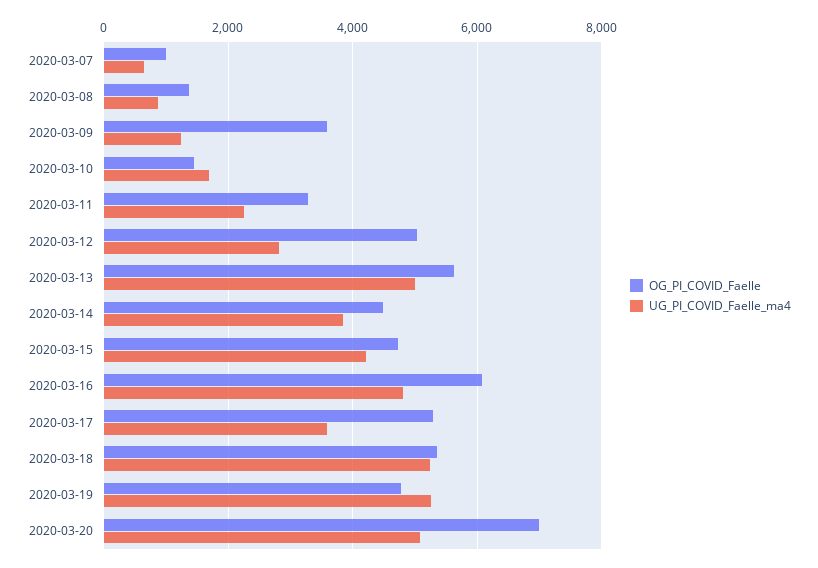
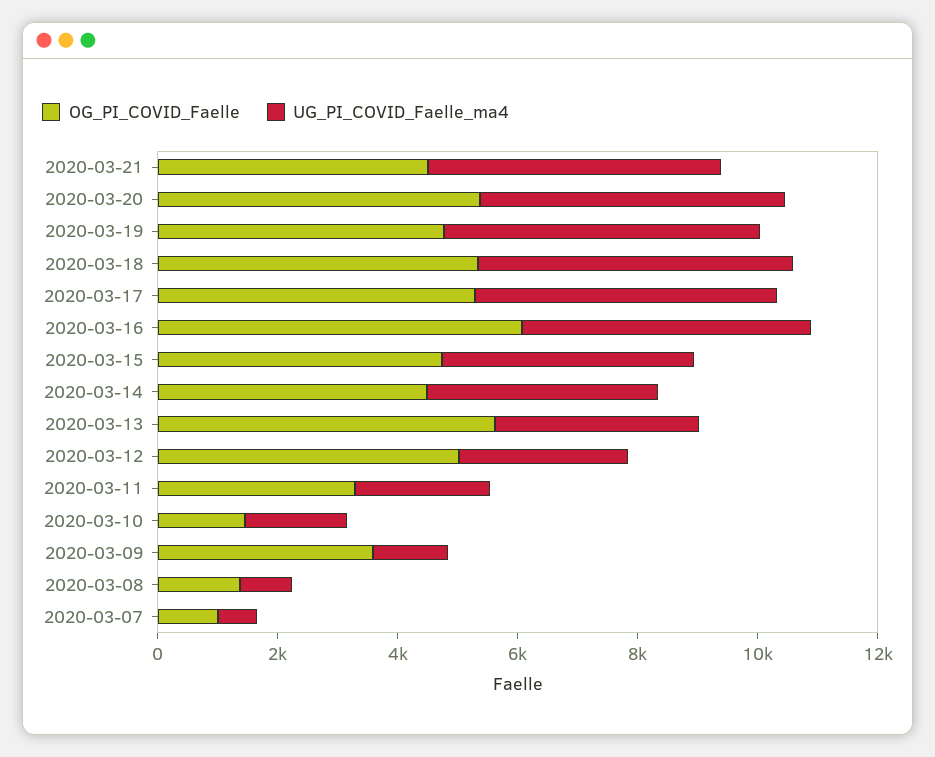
UG_PI_COVID_Faelle_ma4, 2020-03-13: 5000 -> 3500
UG_PI_COVID_Faelle_ma4, 2020-03-17: 3600 -> 5000
OG_PI_COVID_Faelle, 2020-03-20: 7000 -> 5500
OG_PI_COVID_Faelle, 2020-03-21: none -> 4500
UG_PI_COVID_Faelle_ma4, 2020-03-21: none -> 5000

